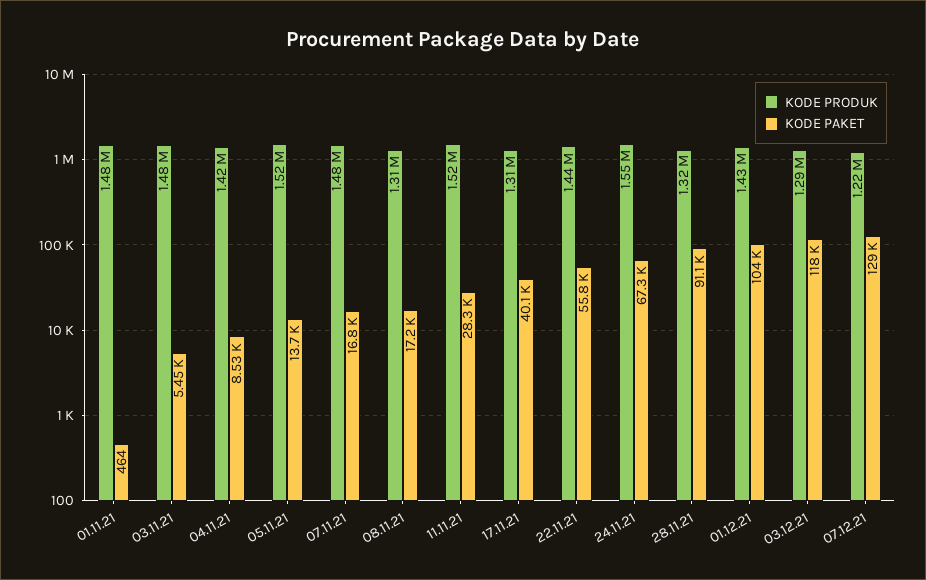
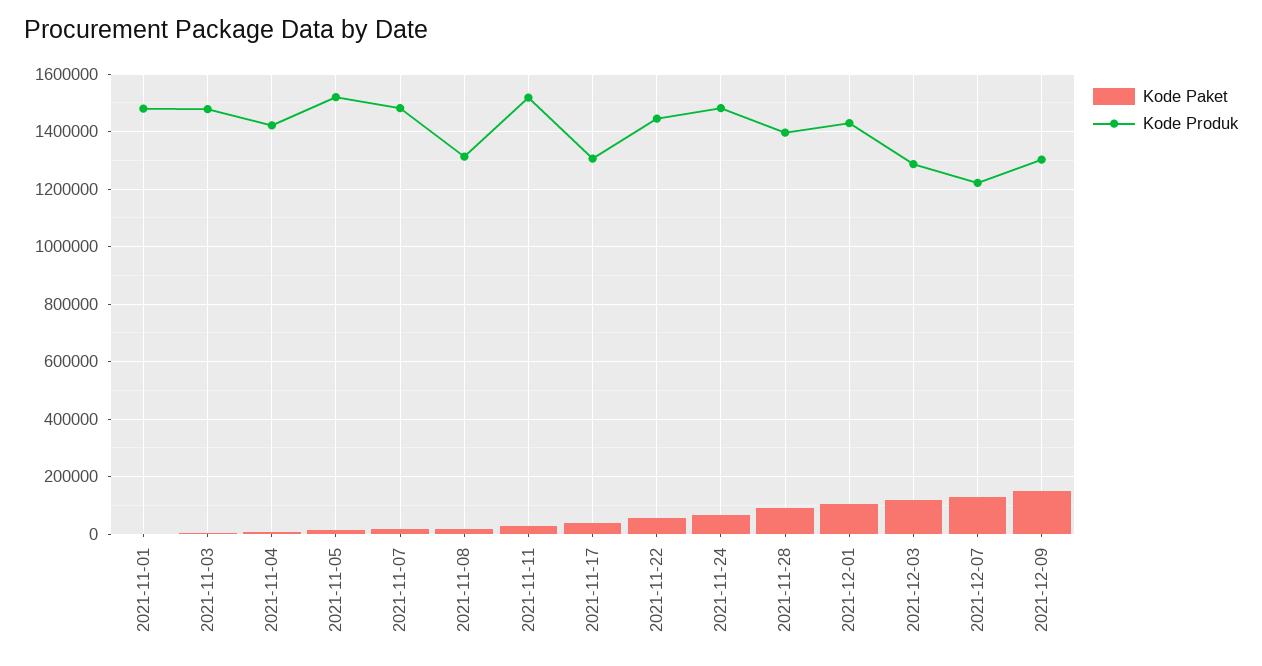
KODE PRODUK, 24.11.21: 1550000 -> 1475000
KODE PRODUK, 28.11.21: 1320000 -> 1400000
KODE PAKET, 2021-12-09: none -> 150000
KODE PRODUK, 2021-12-09: none -> 1300000

